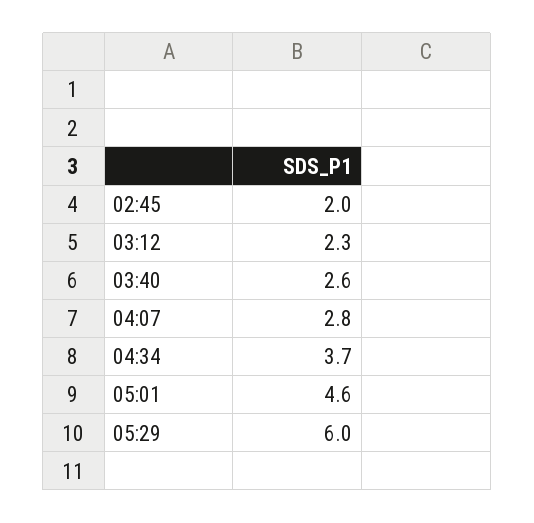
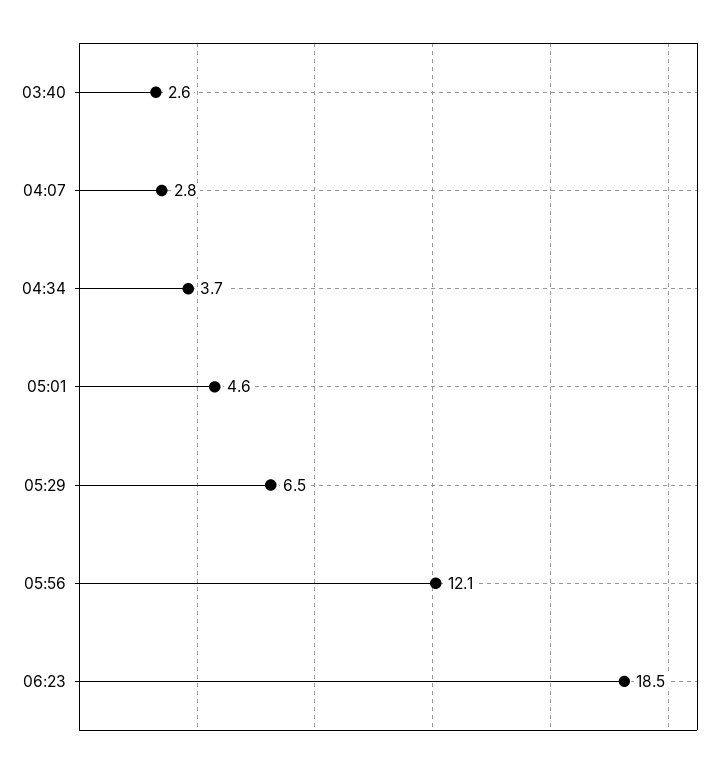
02:45: 2 -> none
03:12: 2.3 -> none
05:29: 6 -> 6.5
05:56: none -> 12.1
06:23: none -> 18.5

